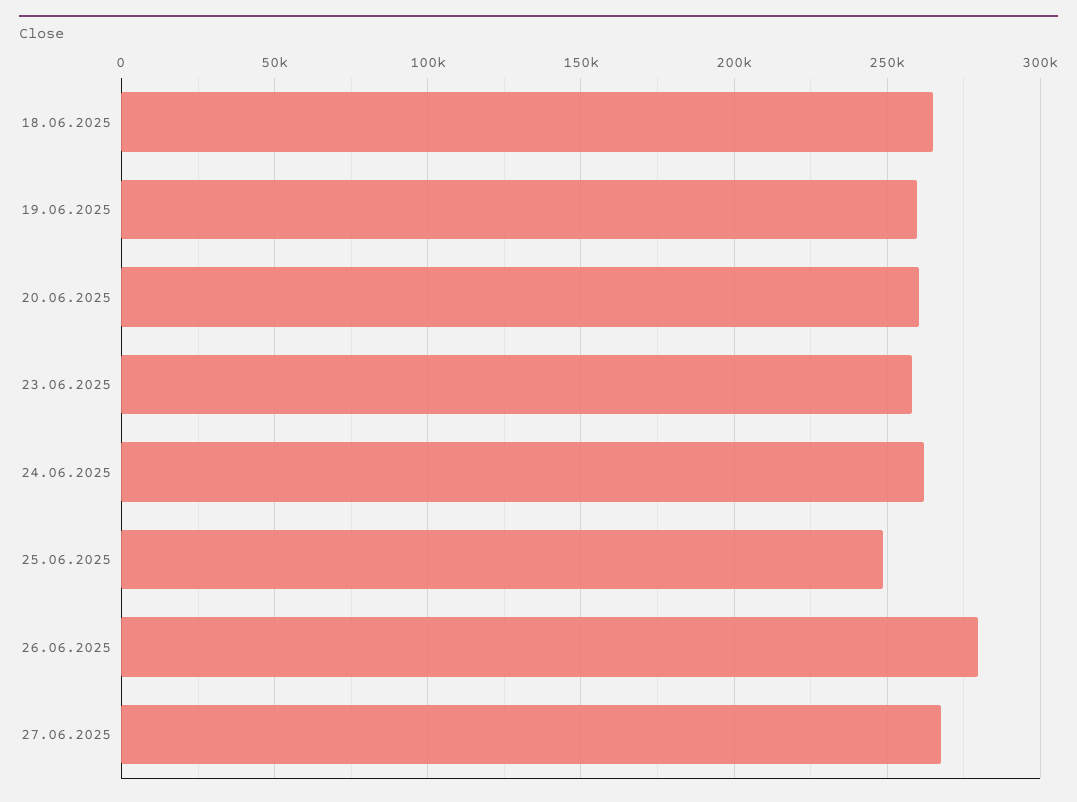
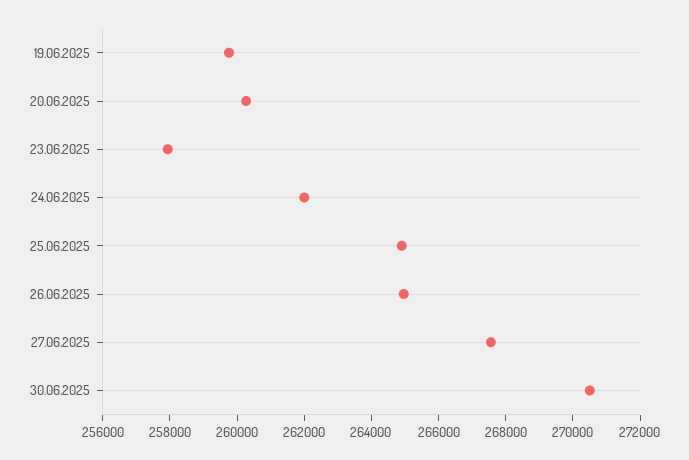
18.06.2025: 265000 -> none
25.06.2025: 250000 -> 265000
26.06.2025: 280000 -> 265000
30.06.2025: none -> 270500

